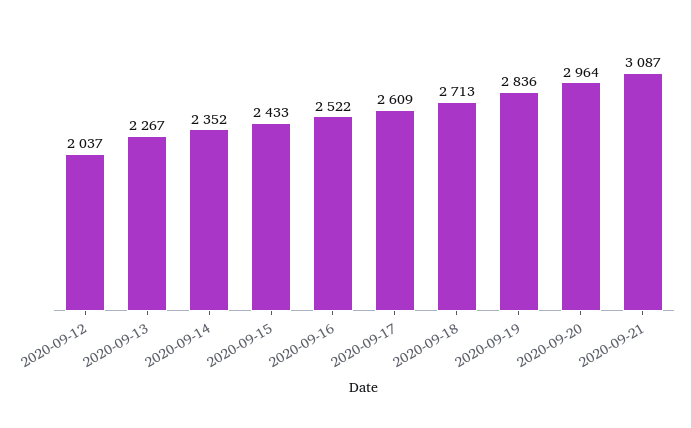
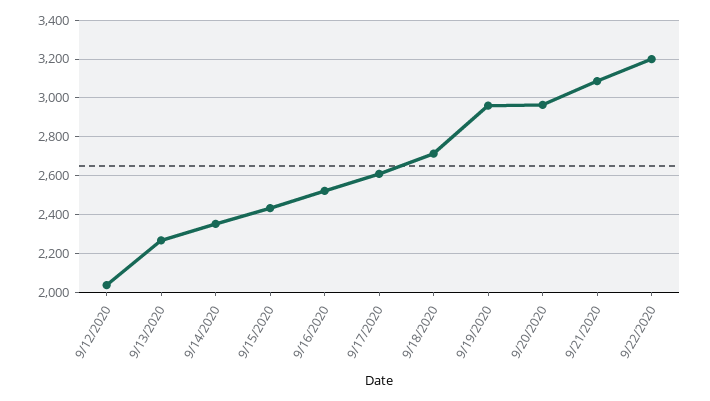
2020-09-19: 2836 -> 2950
9/22/2020: none -> 3200

